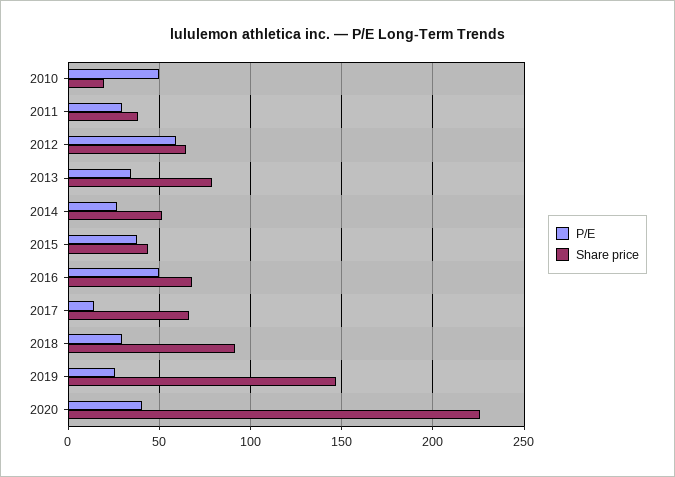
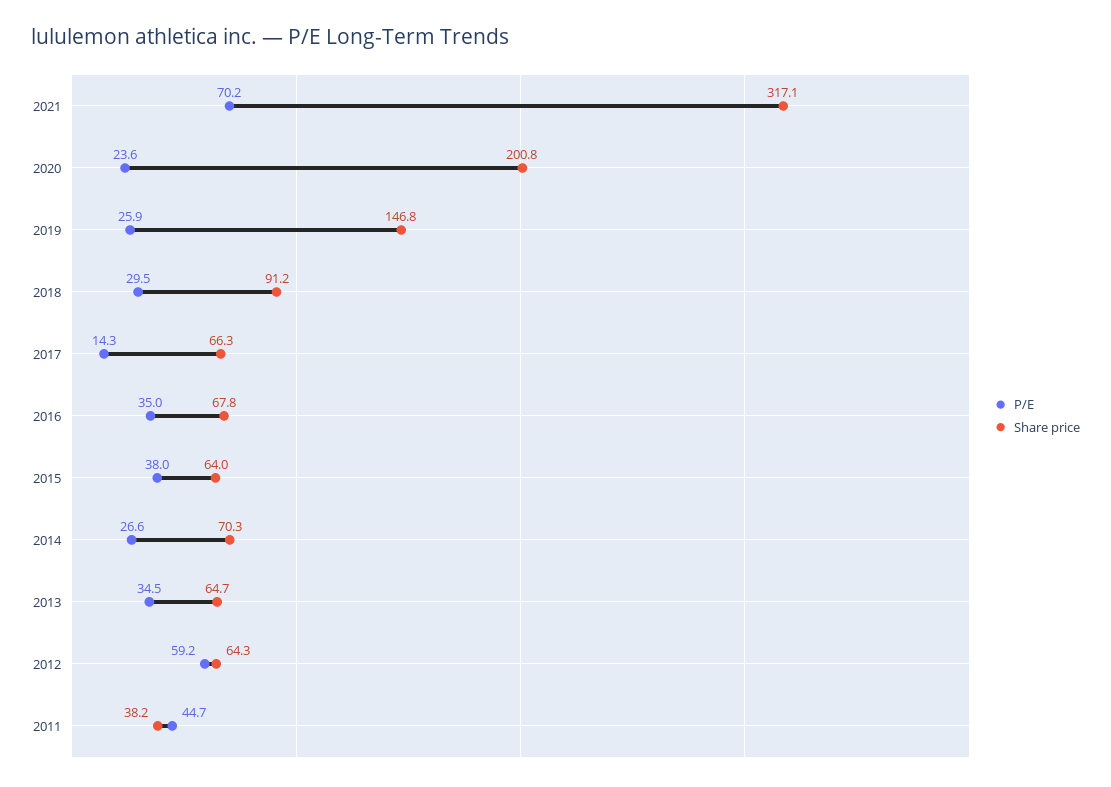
P/E, 2010: 50 -> none
Share price, 2010: 20 -> none
P/E, 2011: 30 -> 44.7
Share price, 2013: 80 -> 64.7
Share price, 2014: 50 -> 70.3
Share price, 2015: 45 -> 64
P/E, 2016: 50 -> 35
P/E, 2020: 40 -> 23.6
Share price, 2020: 225 -> 200.8
P/E, 2021: none -> 70.2
Share price, 2021: none -> 317.1

